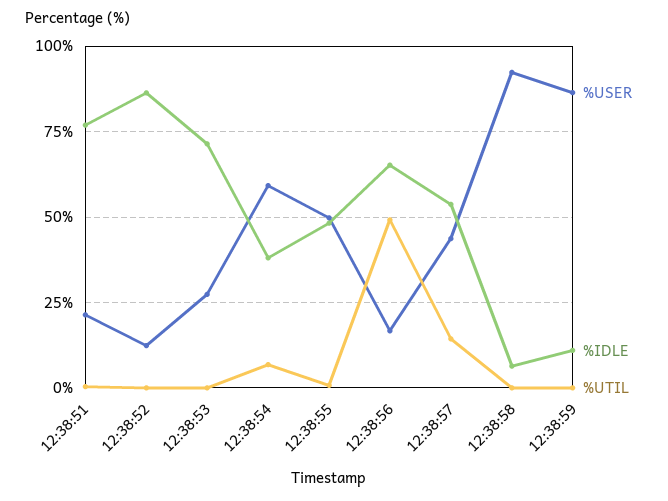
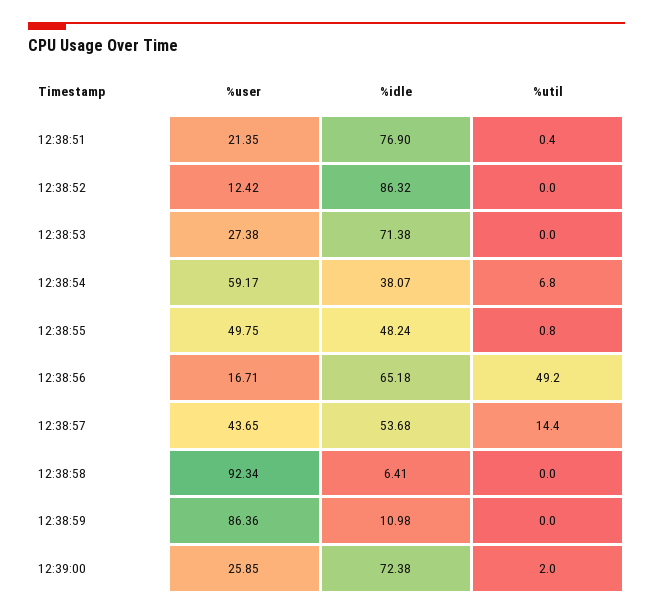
%USER, 12:39:00: none -> 25.85
%IDLE, 12:39:00: none -> 72.38
%UTIL, 12:39:00: none -> 2

